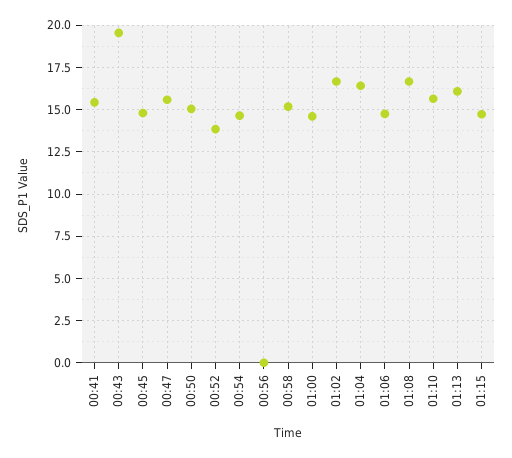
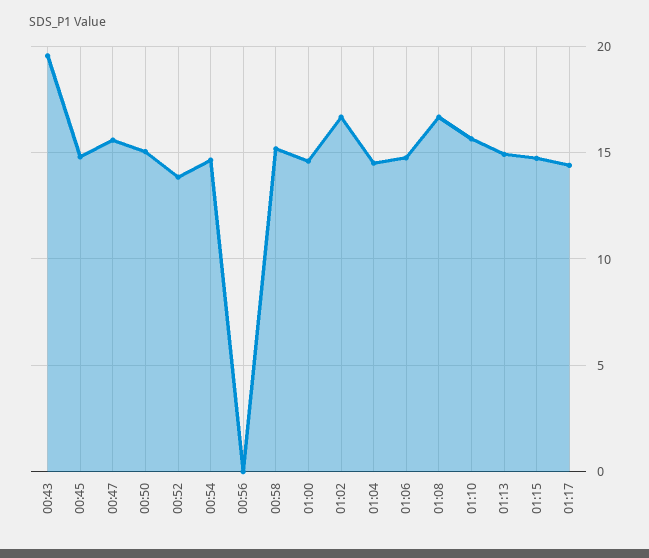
00:41: 15.5 -> none
01:04: 16.5 -> 14.5
01:13: 16 -> 15
01:17: none -> 14.5

